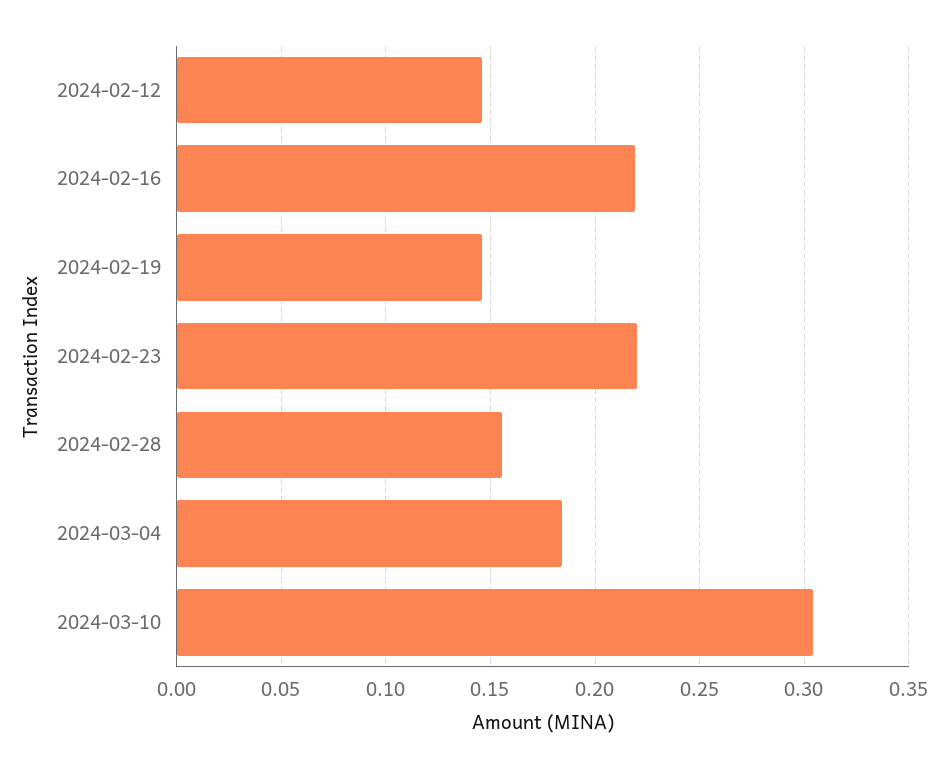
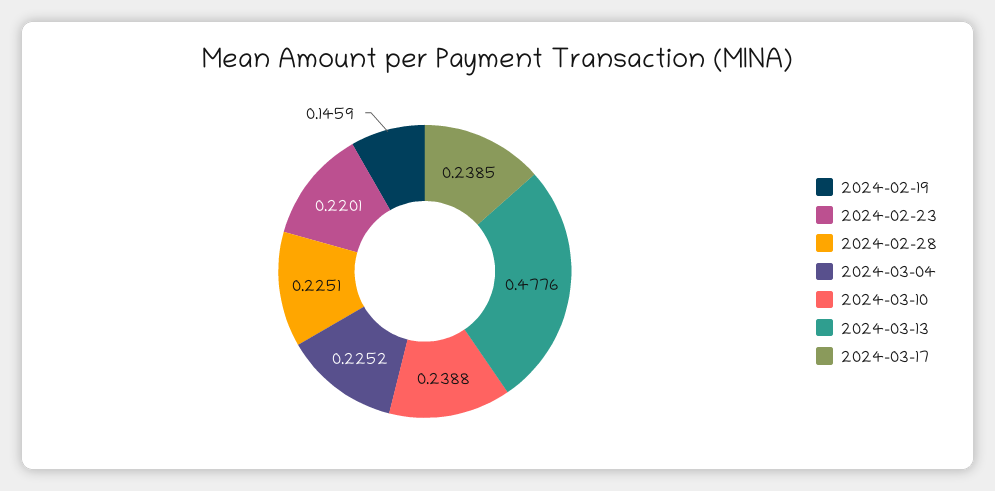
2024-02-12: 0.145 -> none
2024-02-16: 0.22 -> none
2024-02-28: 0.155 -> 0.2251
2024-03-04: 0.185 -> 0.2252
2024-03-10: 0.305 -> 0.2388
2024-03-13: none -> 0.4776
2024-03-17: none -> 0.2385

